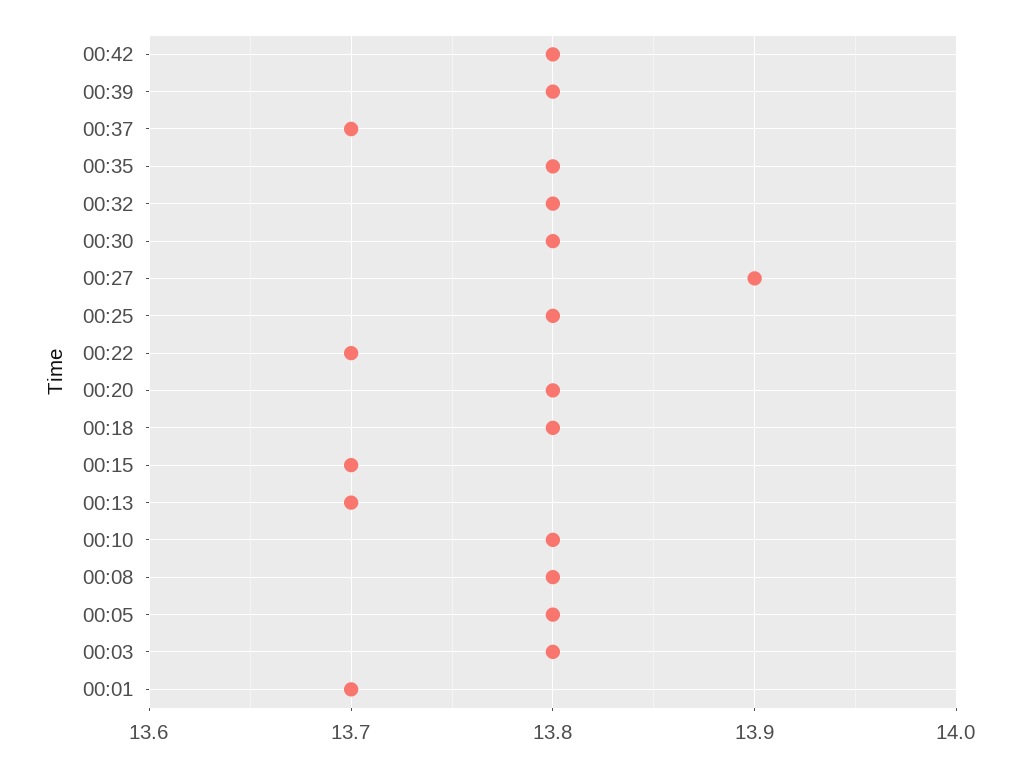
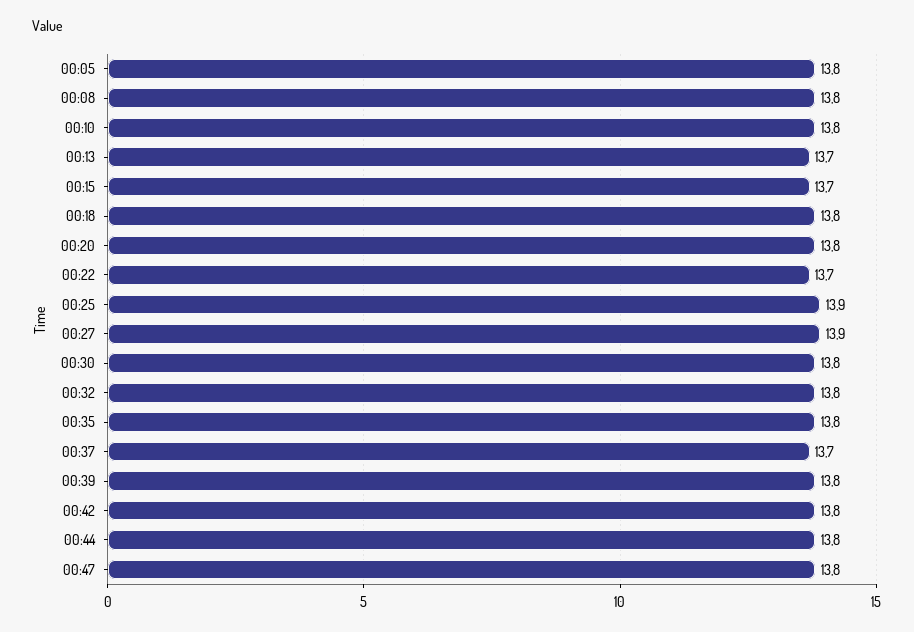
00:25: 13.8 -> 13.9
00:03: 13.8 -> none
00:01: 13.7 -> none
00:44: none -> 13.8
00:47: none -> 13.8

